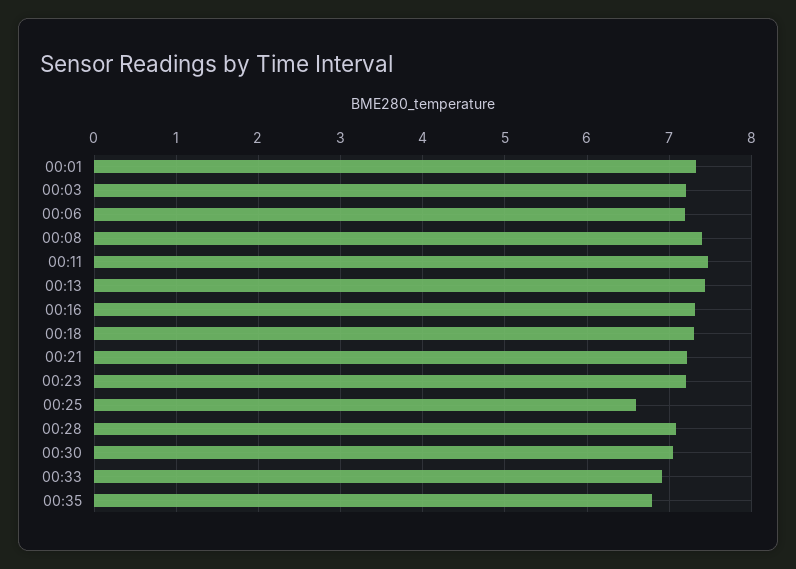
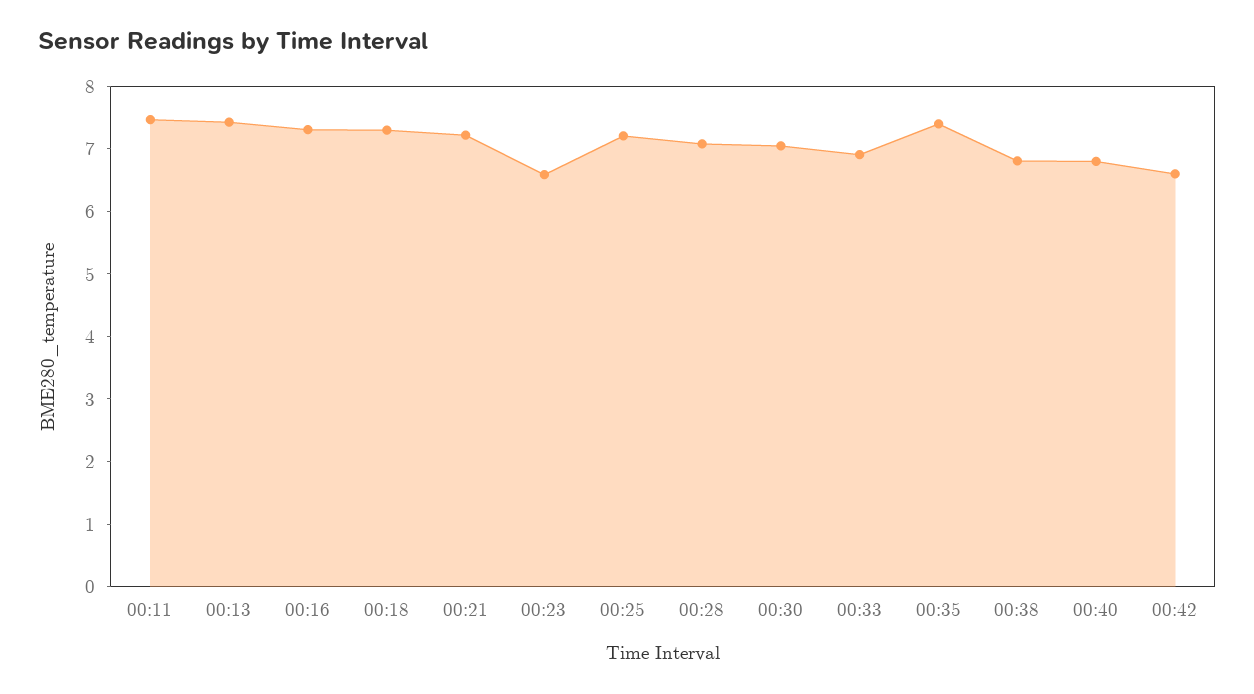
00:01: 7.3 -> none
00:03: 7.2 -> none
00:06: 7.2 -> none
00:08: 7.4 -> none
00:23: 7.2 -> 6.6
00:25: 6.6 -> 7.2
00:35: 6.8 -> 7.4
00:38: none -> 6.8
00:40: none -> 6.8
00:42: none -> 6.6

